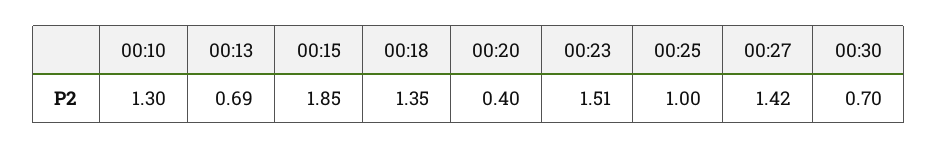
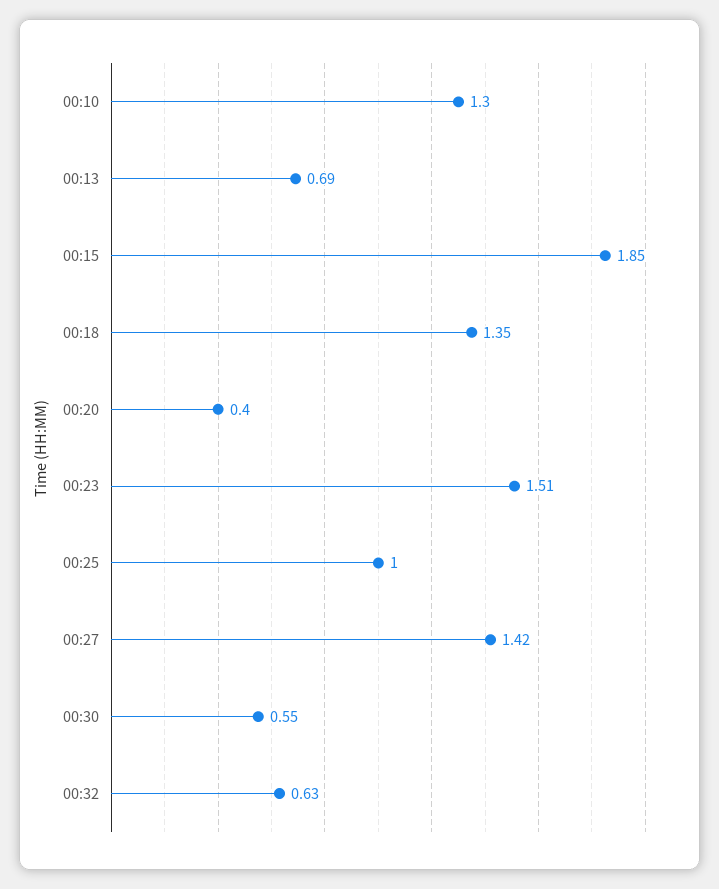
00:30: 0.7 -> 0.55
00:32: none -> 0.63

